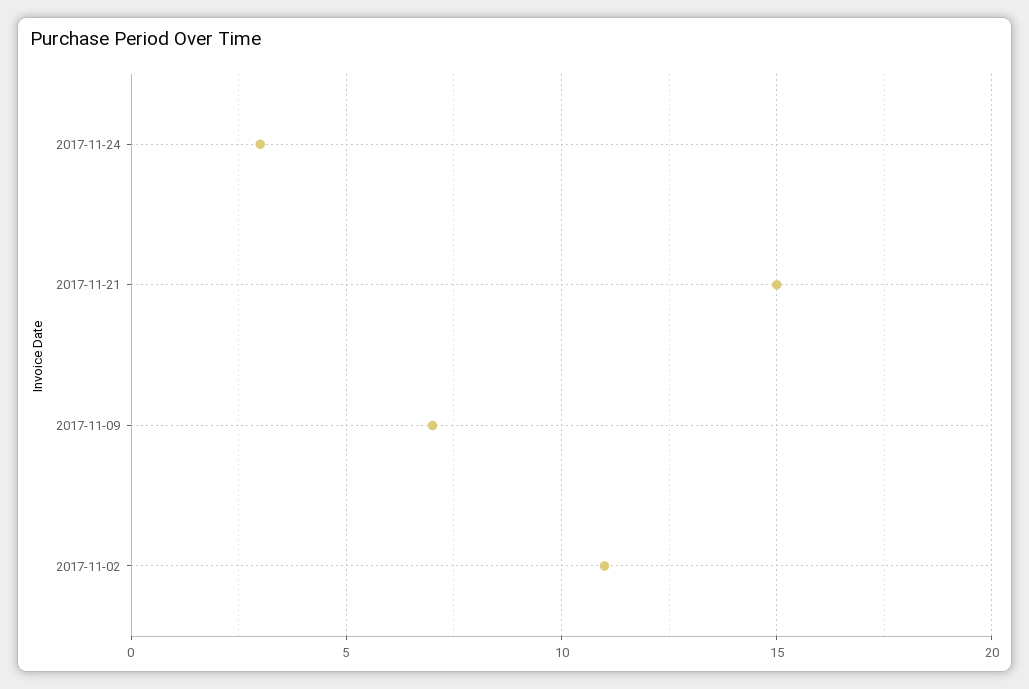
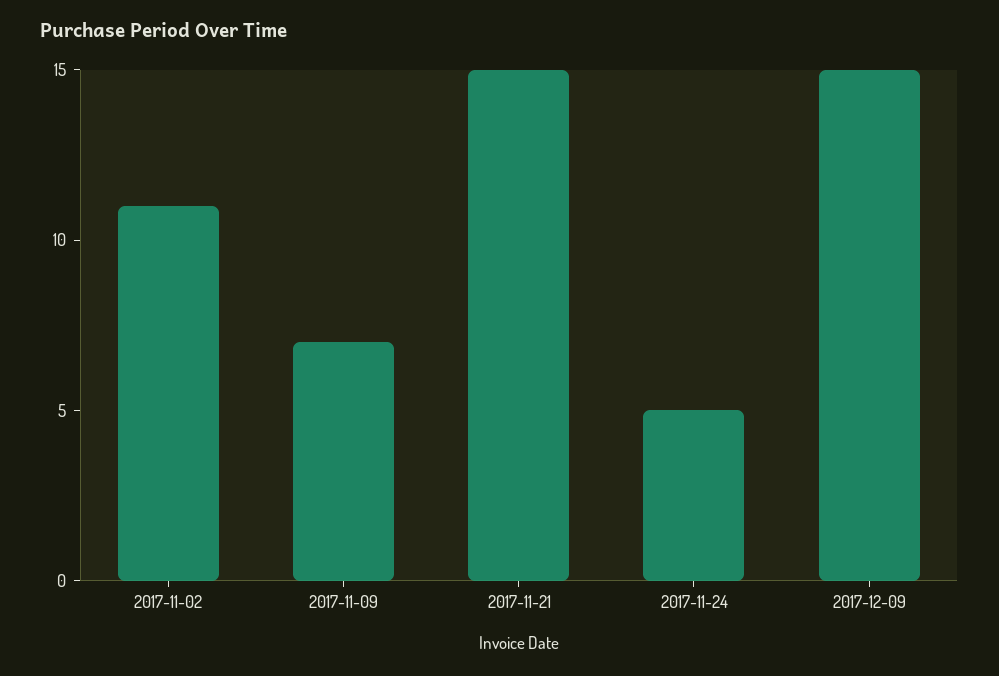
2017-11-24: 3 -> 5
2017-12-09: none -> 15

